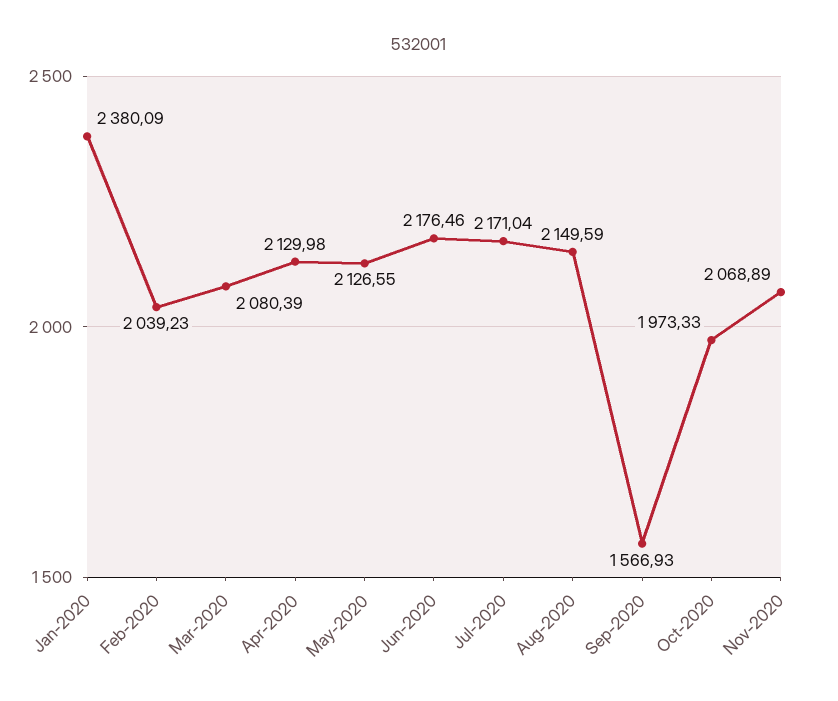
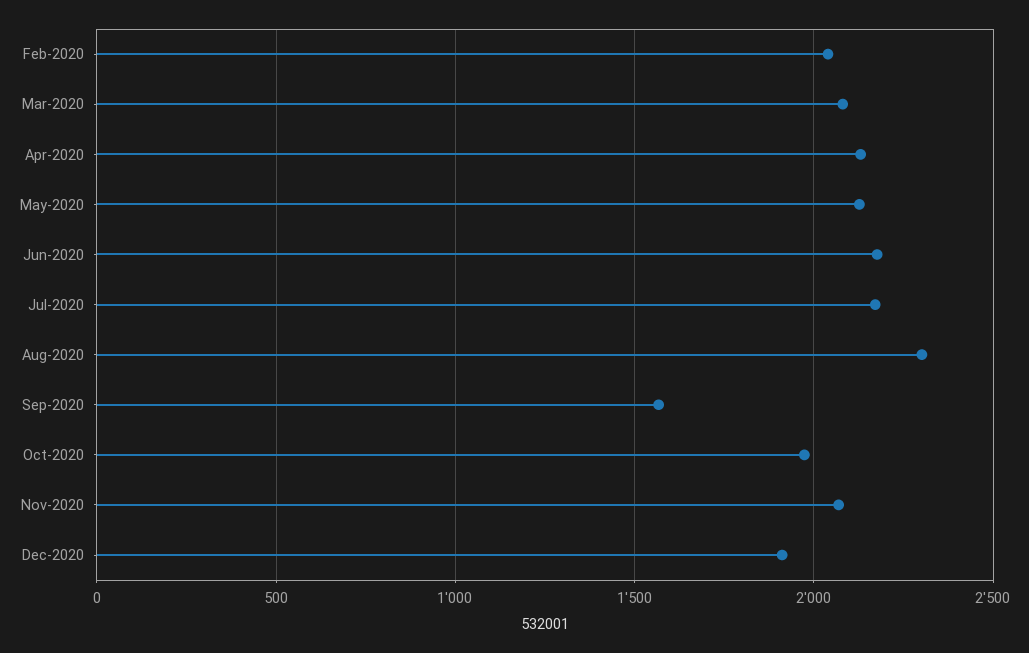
Jan-2020: 2380.09 -> none
Aug-2020: 2149.59 -> 2300
Dec-2020: none -> 1900

